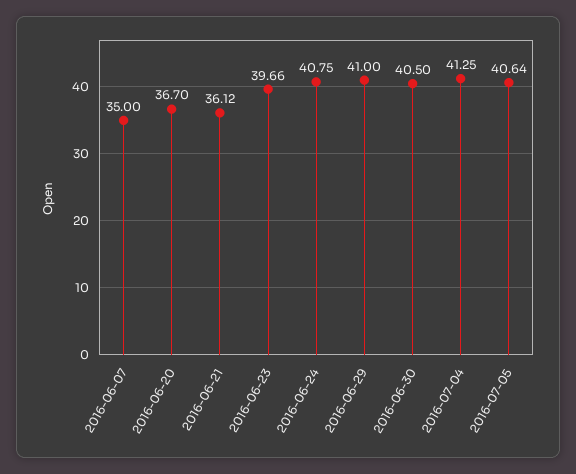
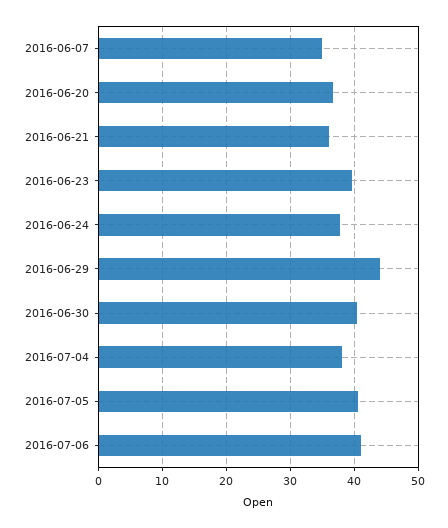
2016-06-24: 40.75 -> 38
2016-06-29: 41 -> 44
2016-07-04: 41.25 -> 38
2016-07-06: none -> 41

